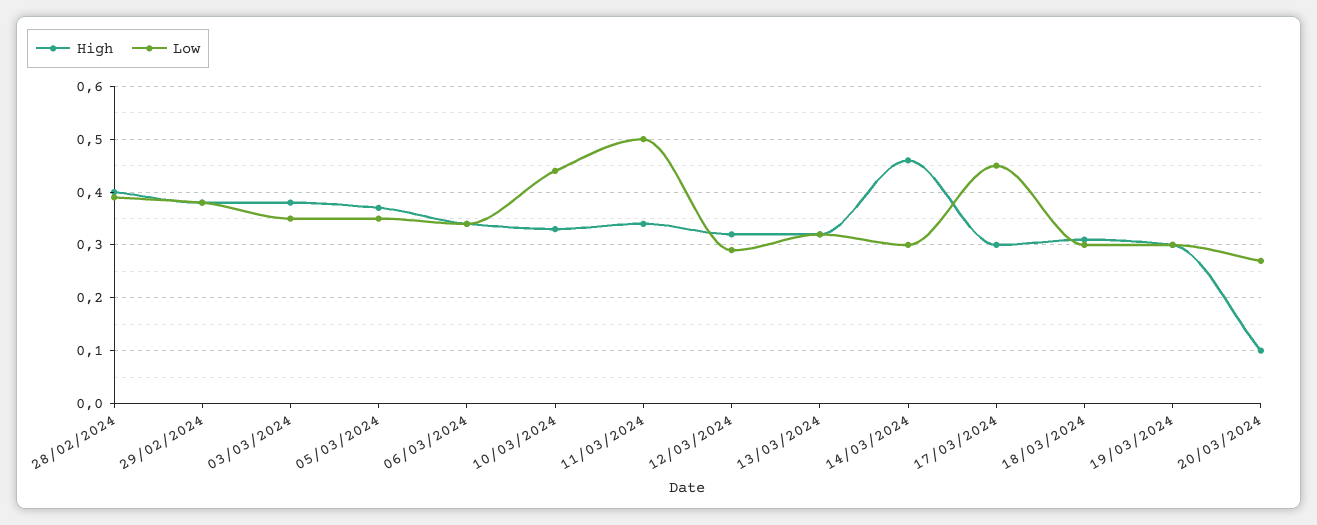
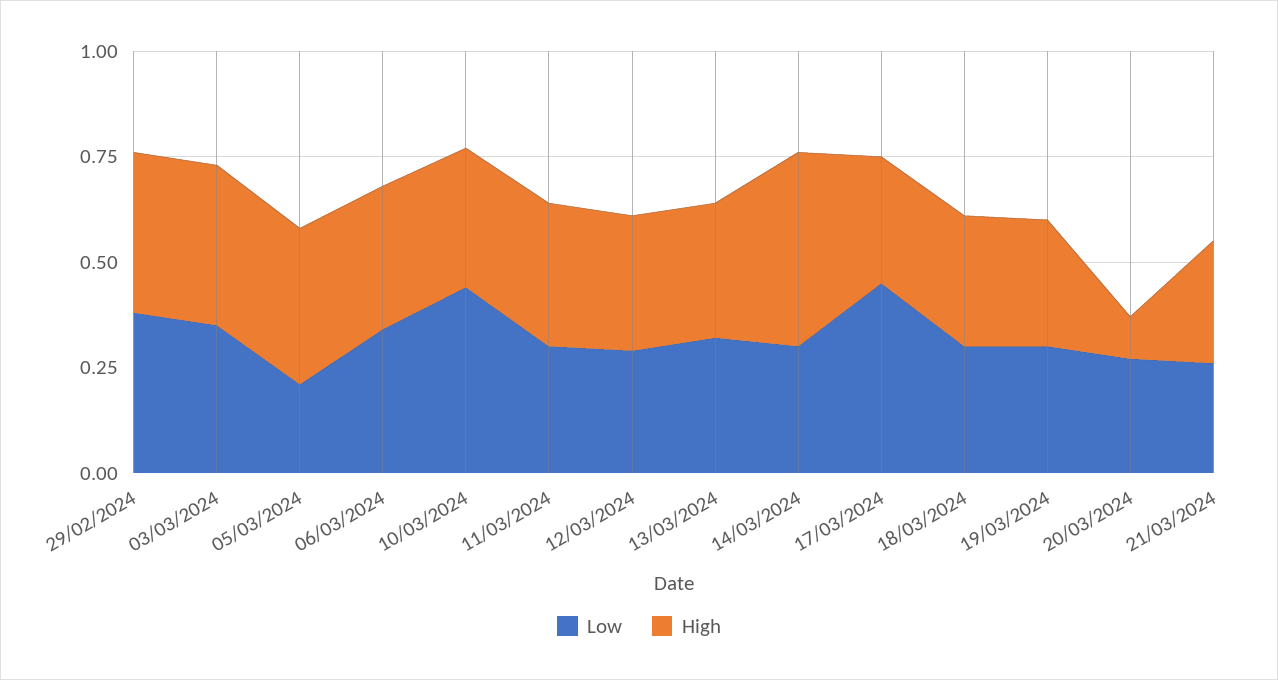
High, 28/02/2024: 0.4 -> none
Low, 28/02/2024: 0.4 -> none
Low, 05/03/2024: 0.35 -> 0.2
Low, 11/03/2024: 0.5 -> 0.3
Low, 21/03/2024: none -> 0.25
High, 21/03/2024: none -> 0.3

